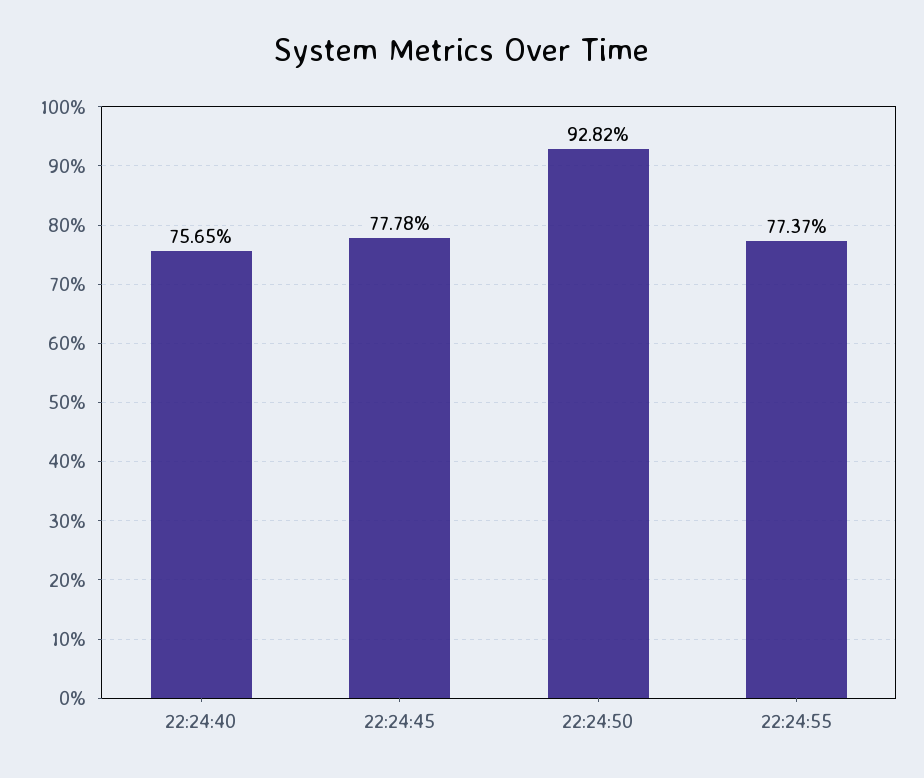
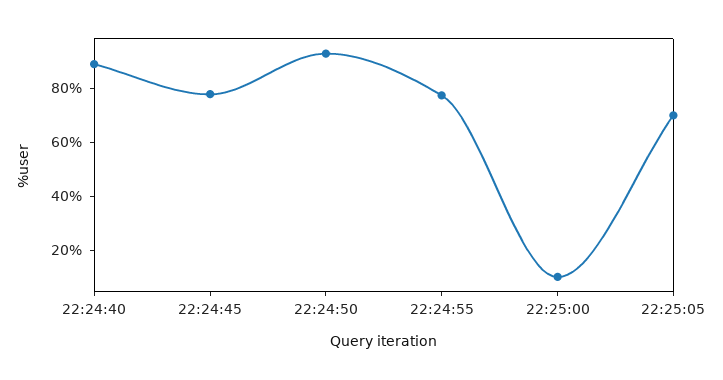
22:24:40: 75.65 -> 90
22:25:00: none -> 10
22:25:05: none -> 70

